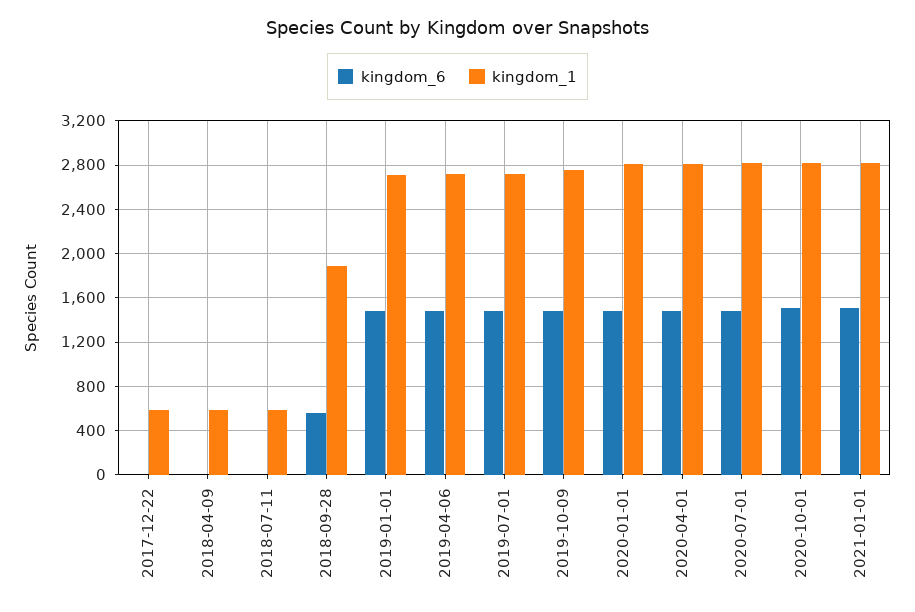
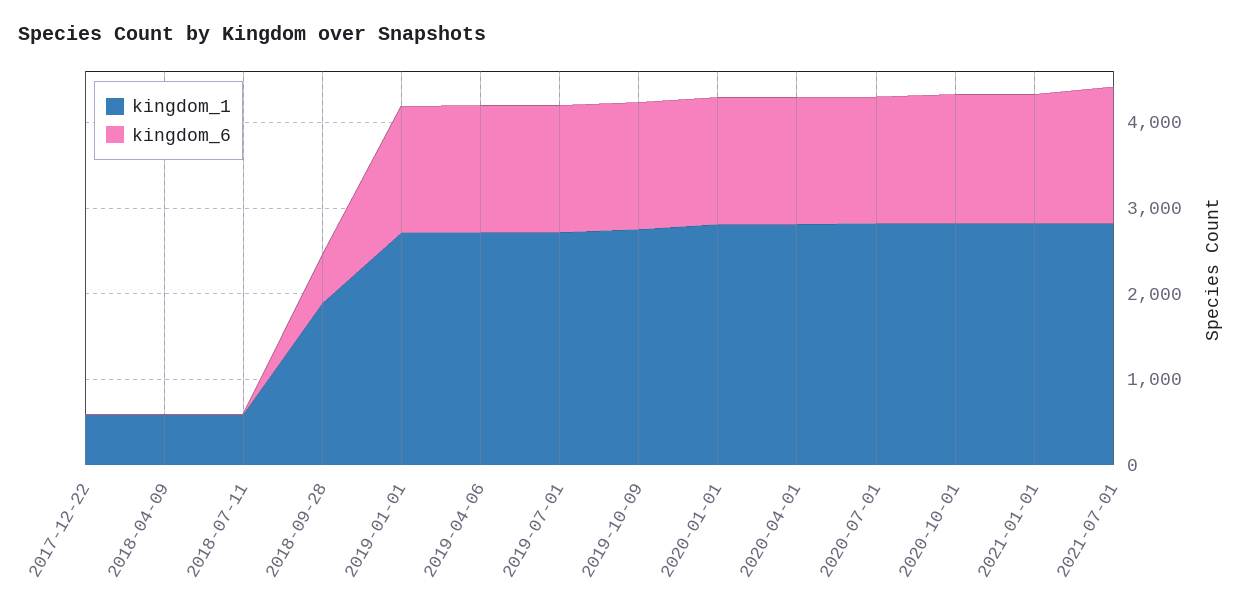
kingdom_1, 2021-07-01: none -> 2800
kingdom_6, 2021-07-01: none -> 1600

